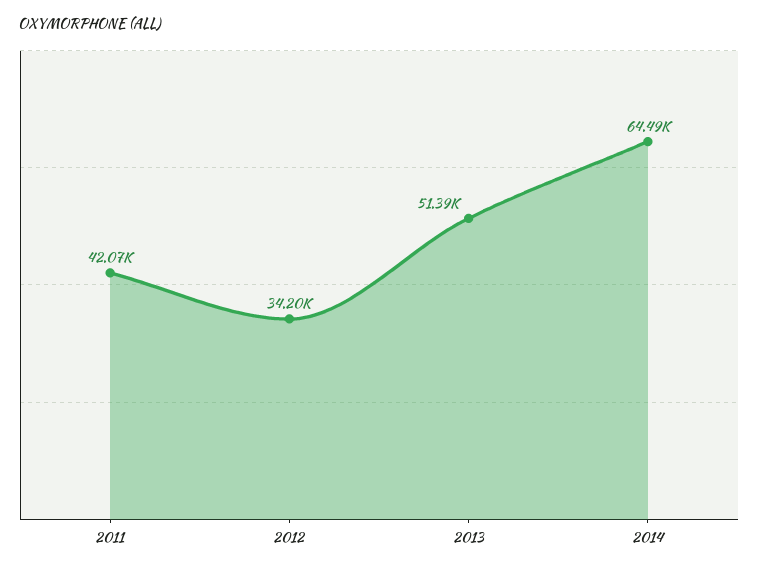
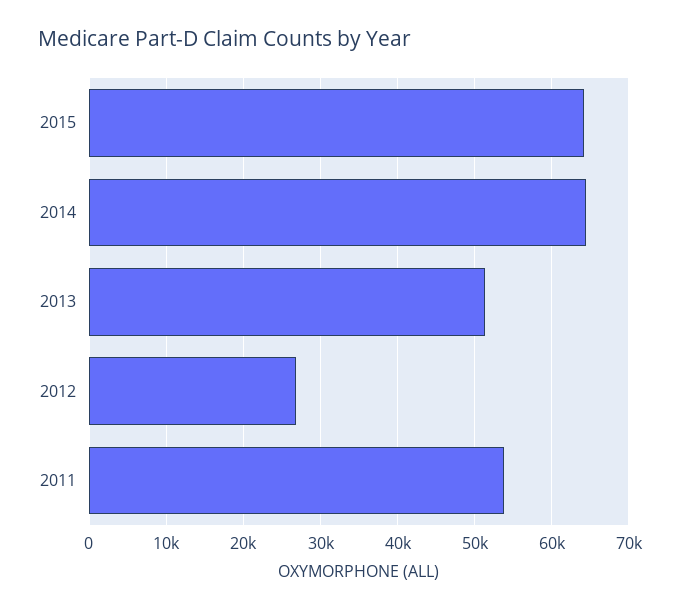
2011: 42070 -> 54000
2012: 34200 -> 27000
2015: none -> 64000

